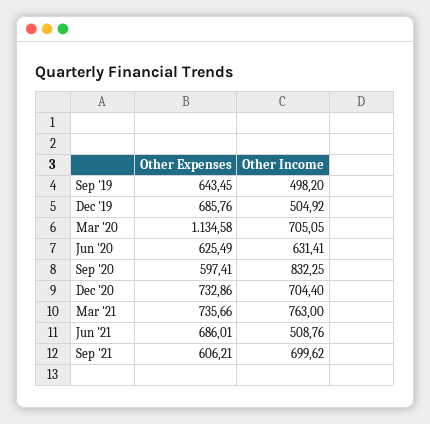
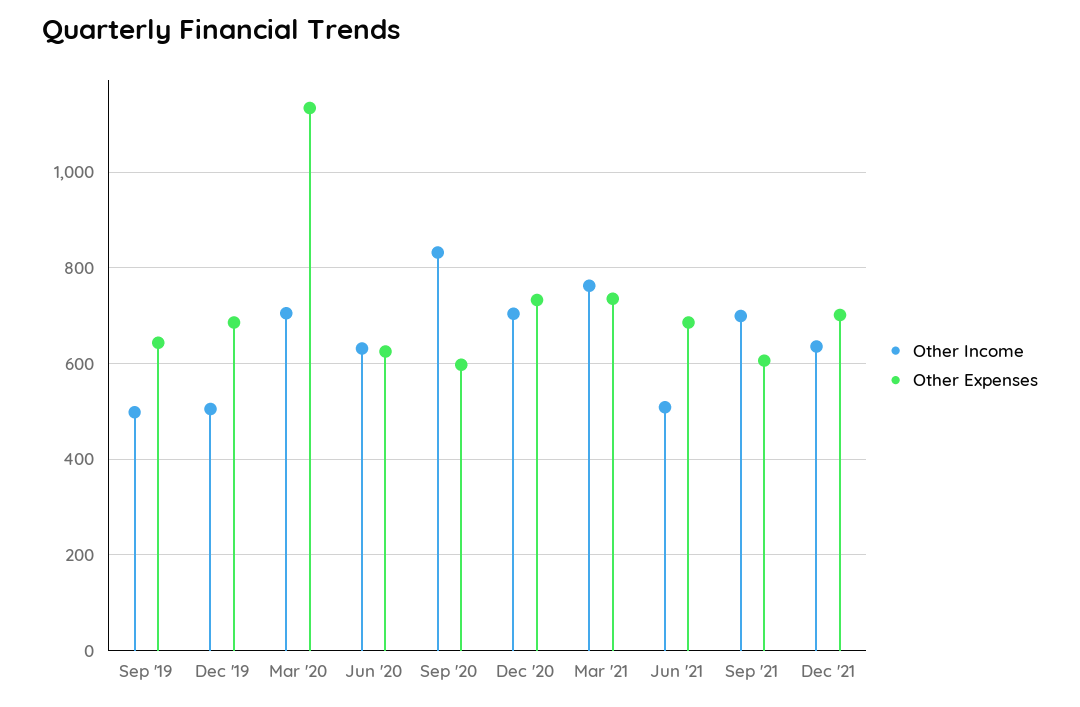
Other Income, Dec '21: none -> 640
Other Expenses, Dec '21: none -> 700

